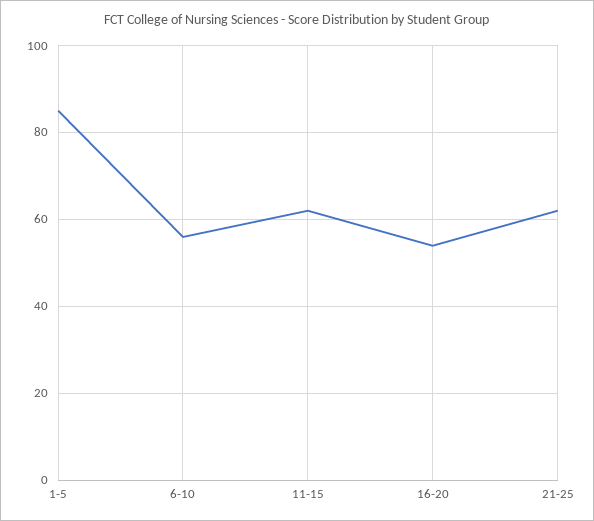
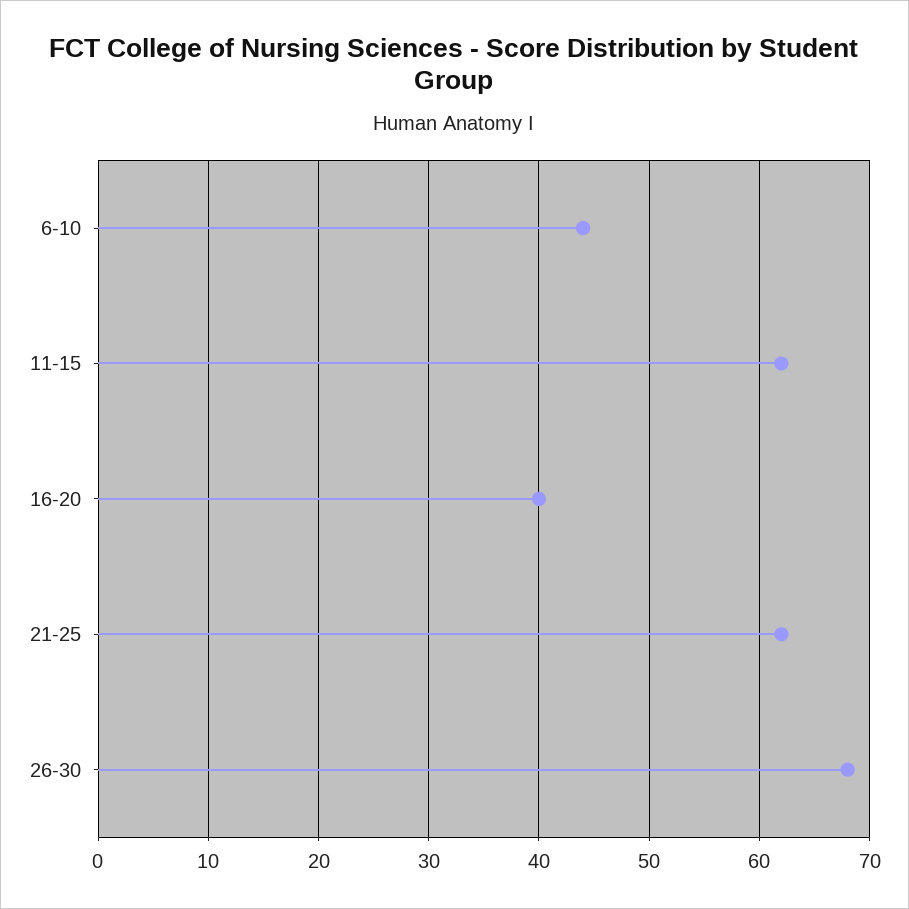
1-5: 85 -> none
6-10: 55 -> 44
16-20: 55 -> 40
26-30: none -> 68

